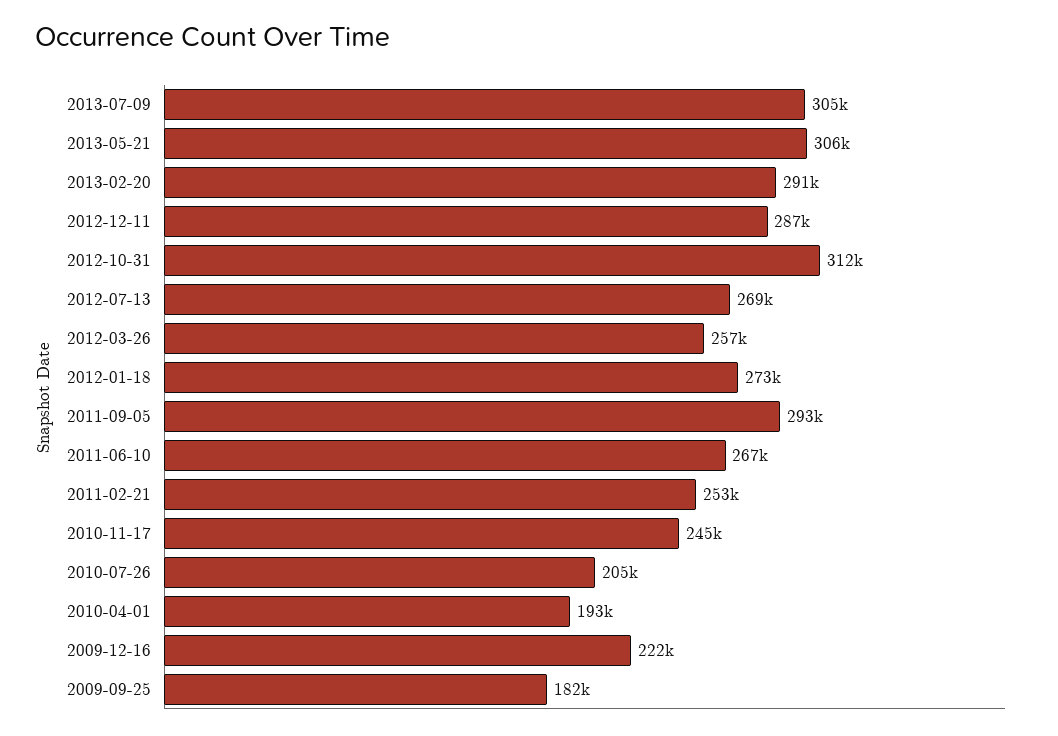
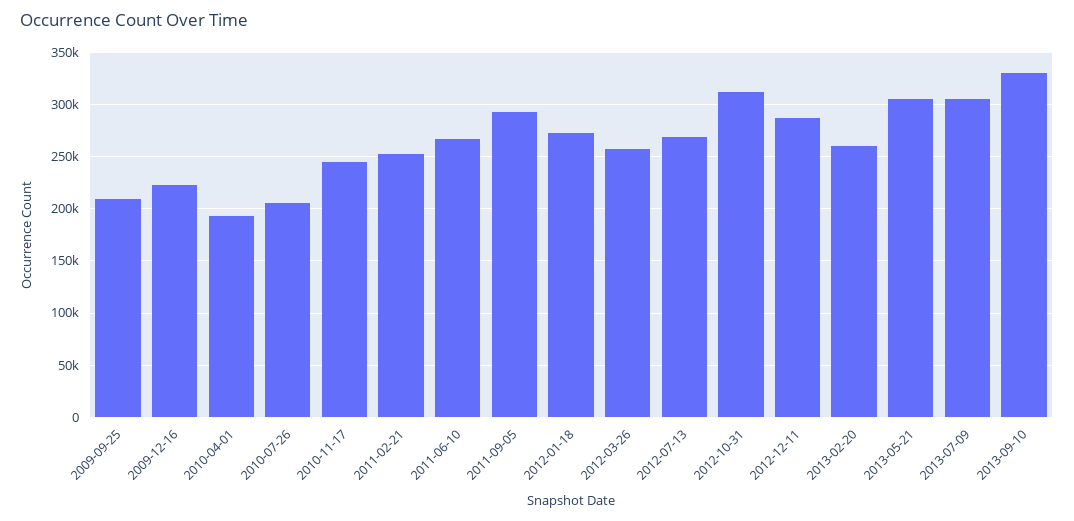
2013-02-20: 291000 -> 260000
2009-09-25: 182000 -> 210000
2013-09-10: none -> 330000

